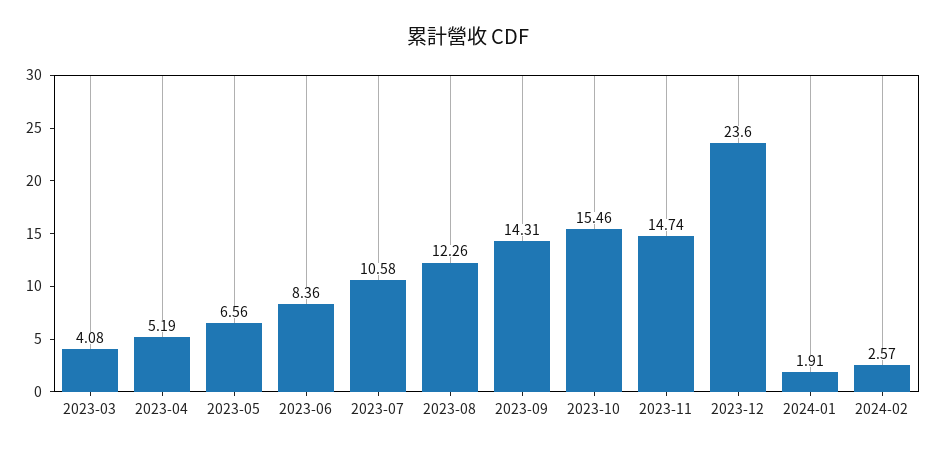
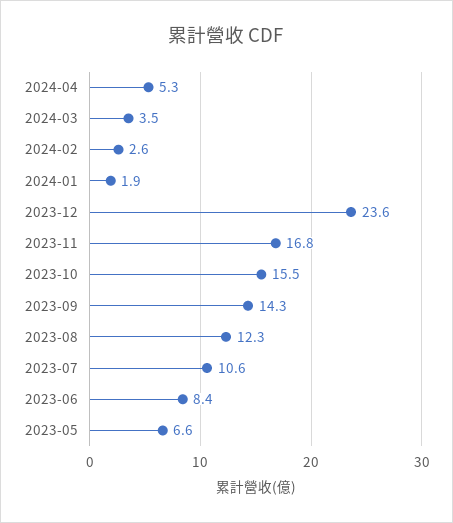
2023-03: 4.08 -> none
2023-04: 5.19 -> none
2023-11: 14.74 -> 16.8
2024-04: none -> 5.3
2024-03: none -> 3.5

